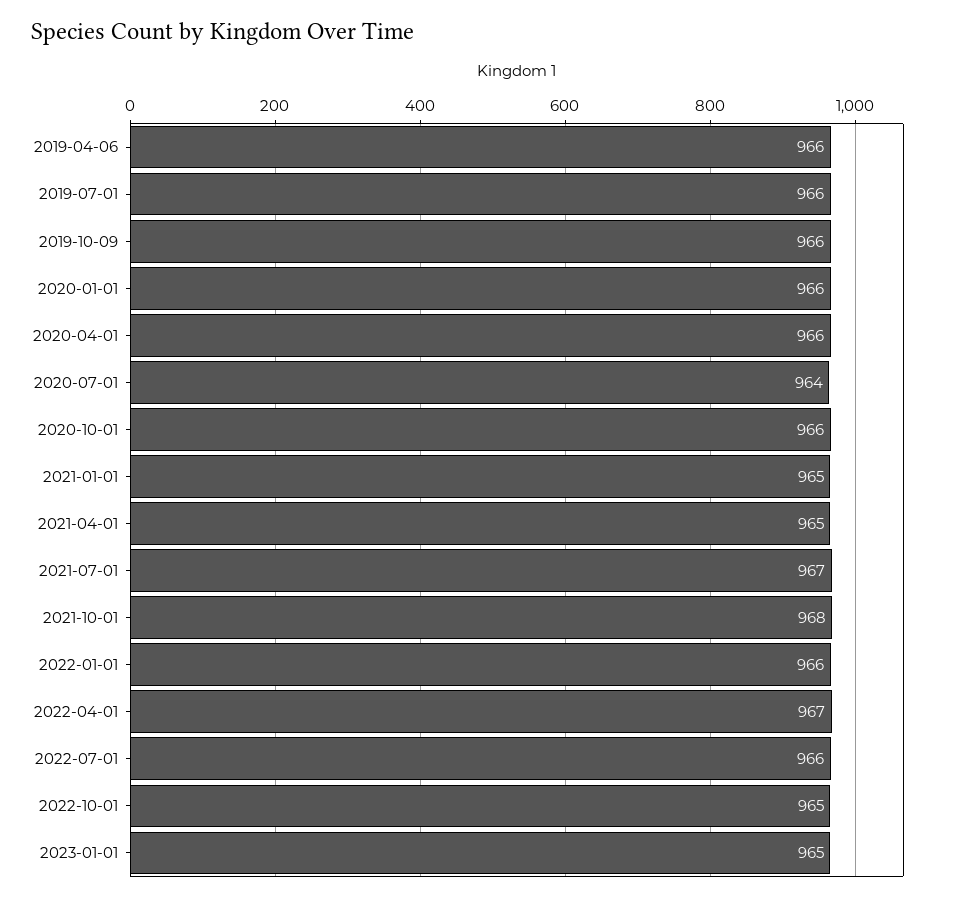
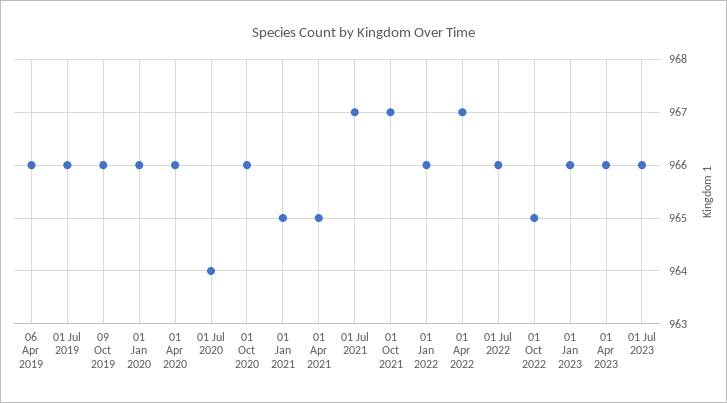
2021-10-01: 968 -> 967
2023-01-01: 965 -> 966
01 Apr 2023: none -> 966
01 Jul 2023: none -> 966

